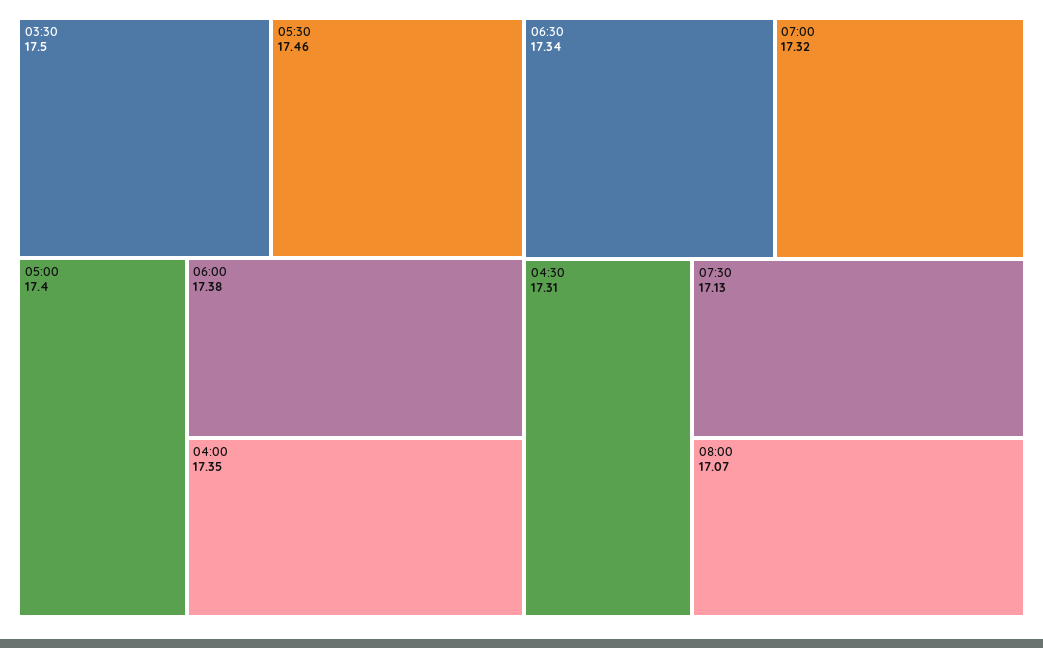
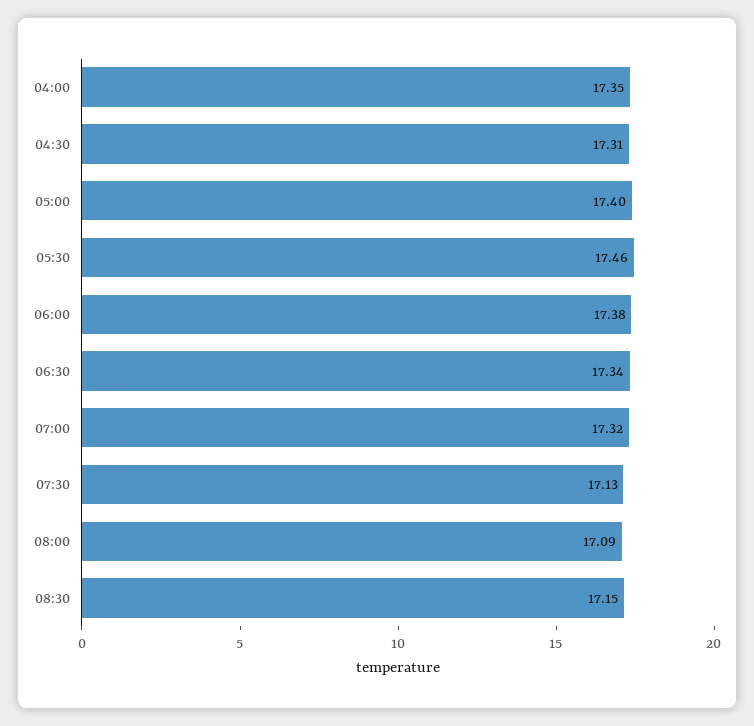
03:30: 17.5 -> none
08:00: 17.07 -> 17.09
08:30: none -> 17.15

